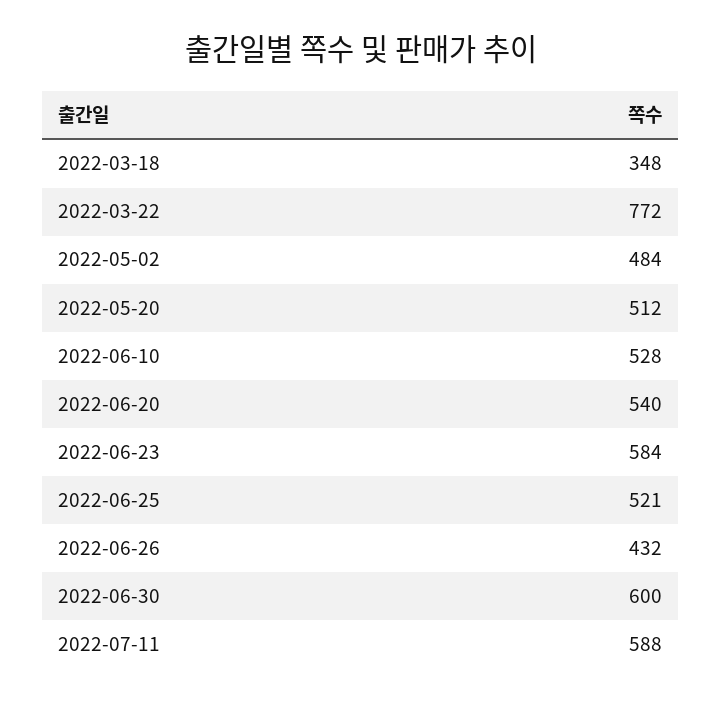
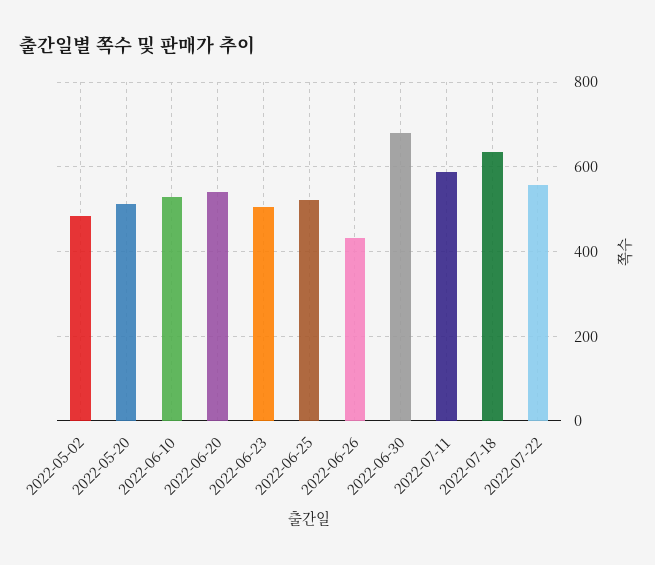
2022-03-18: 348 -> none
2022-03-22: 772 -> none
2022-06-23: 584 -> 500
2022-06-30: 600 -> 680
2022-07-18: none -> 640
2022-07-22: none -> 560

